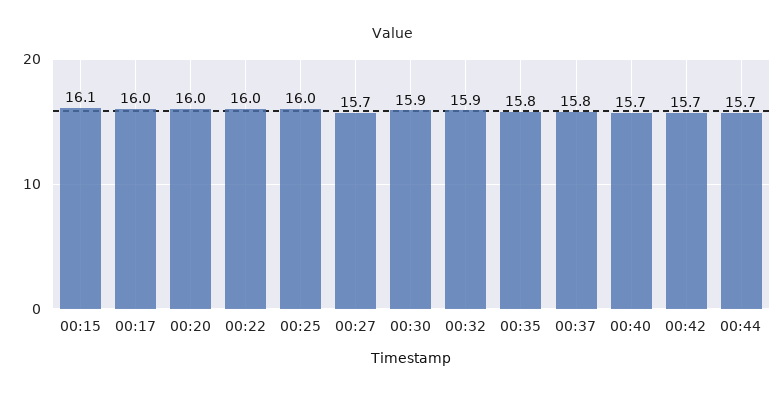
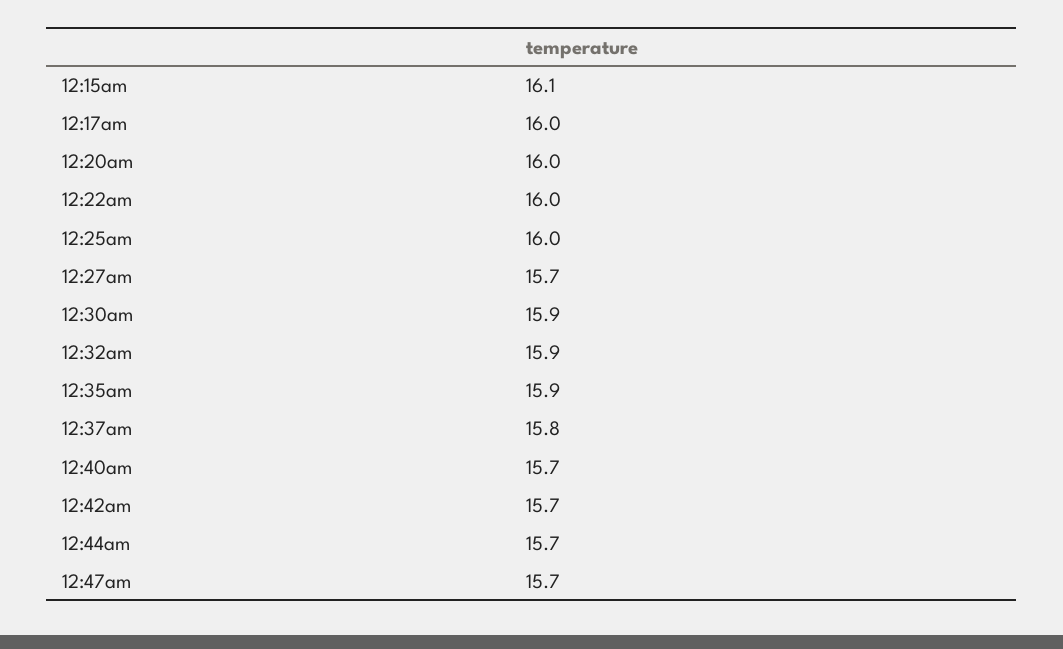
00:35: 15.8 -> 15.9
12:47am: none -> 15.7

